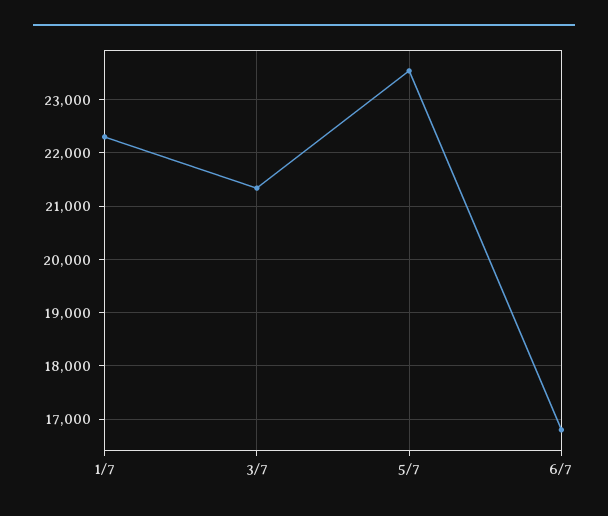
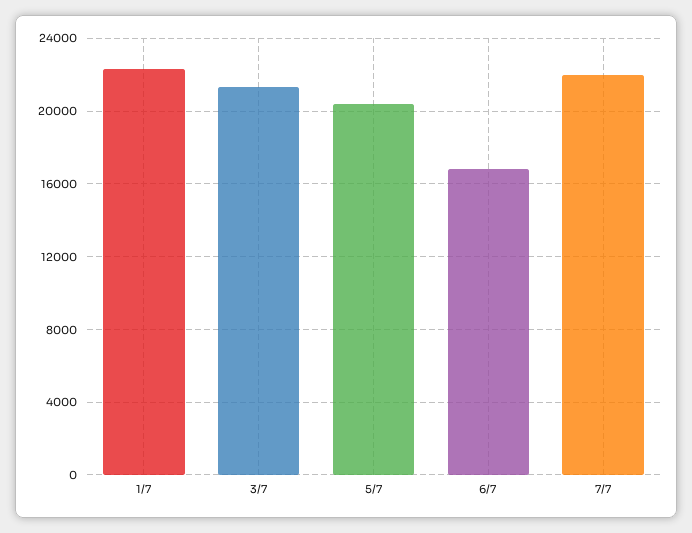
5/7: 23600 -> 20500
7/7: none -> 22000

